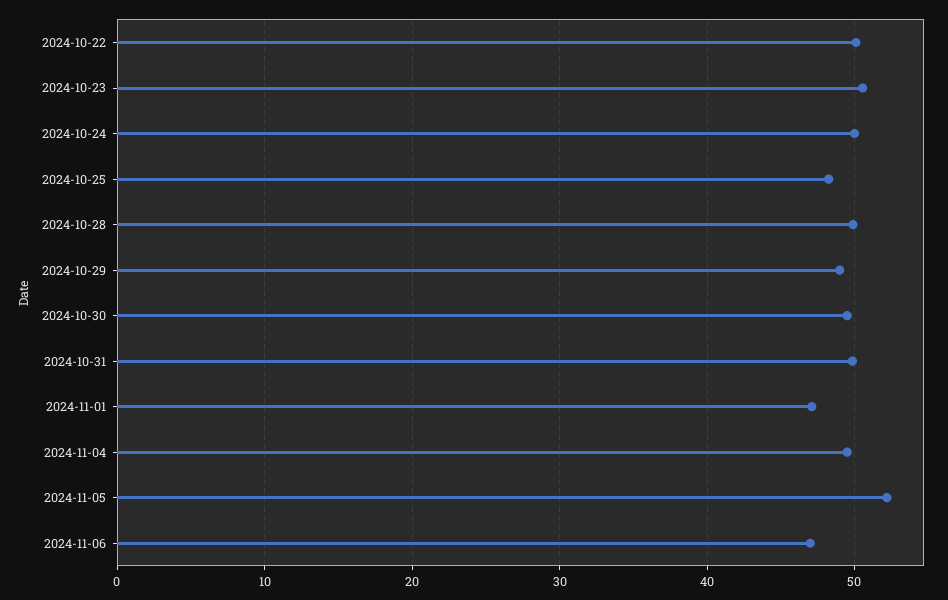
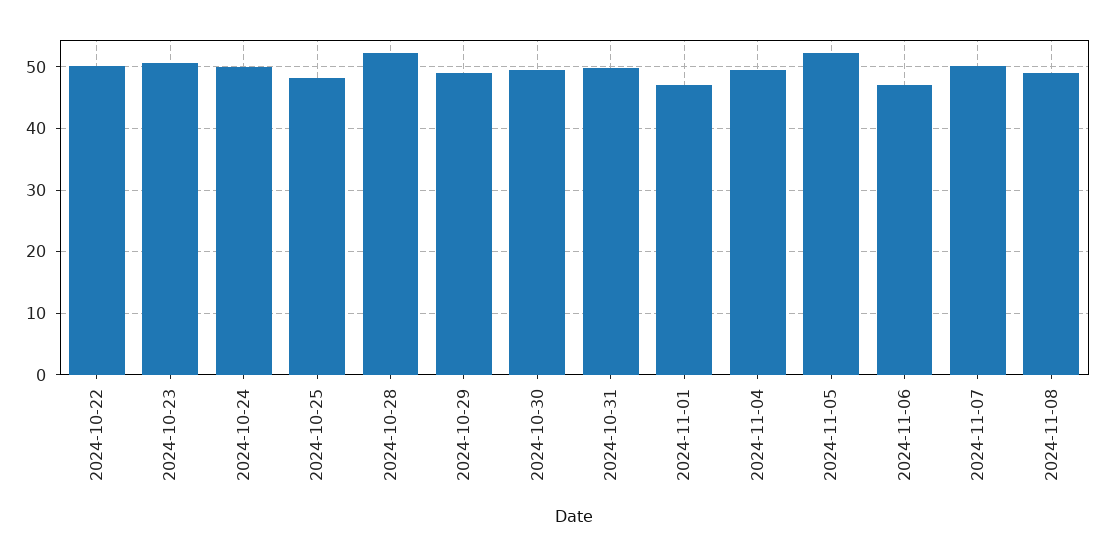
2024-10-28: 50 -> 52
2024-11-07: none -> 50
2024-11-08: none -> 49

